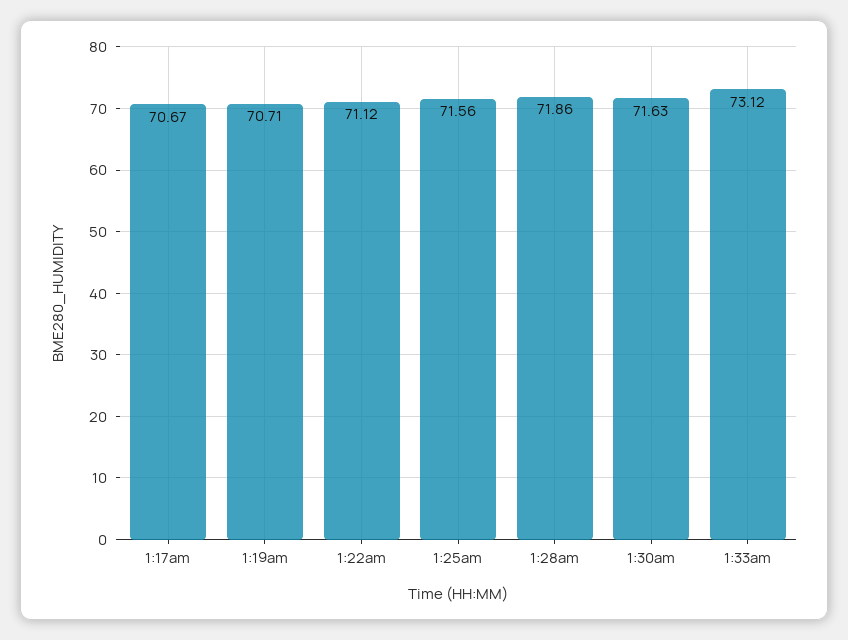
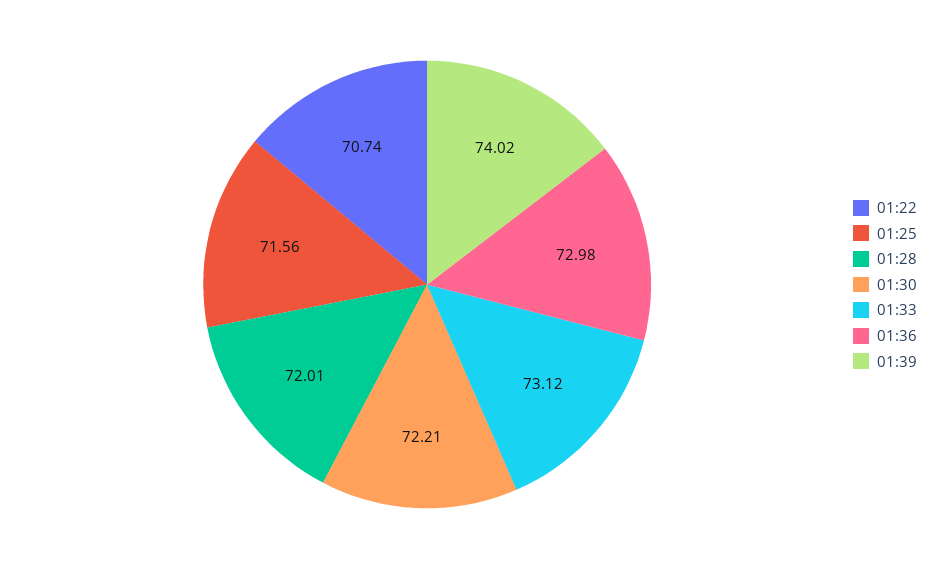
1:17am: 70.67 -> none
1:19am: 70.71 -> none
1:22am: 71.12 -> 70.74
1:28am: 71.86 -> 72.01
1:30am: 71.63 -> 72.21
01:36: none -> 72.98
01:39: none -> 74.02

